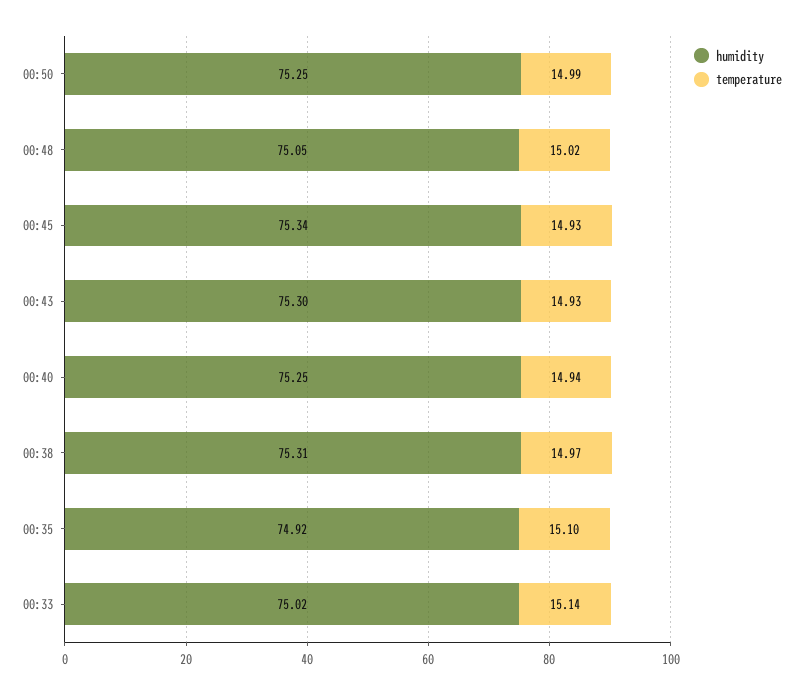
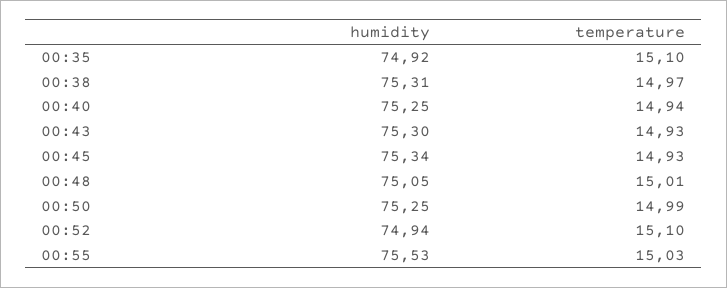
temperature, 00:48: 15.02 -> 15.01
humidity, 00:33: 75.02 -> none
temperature, 00:33: 15.14 -> none
humidity, 00:52: none -> 74.94
temperature, 00:52: none -> 15.1
humidity, 00:55: none -> 75.53
temperature, 00:55: none -> 15.03

